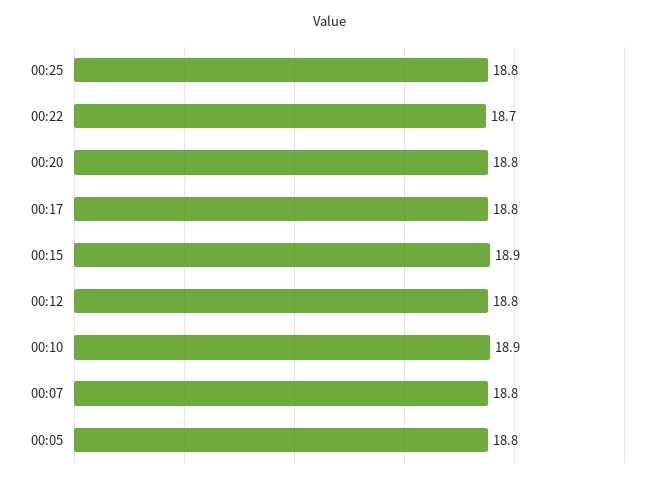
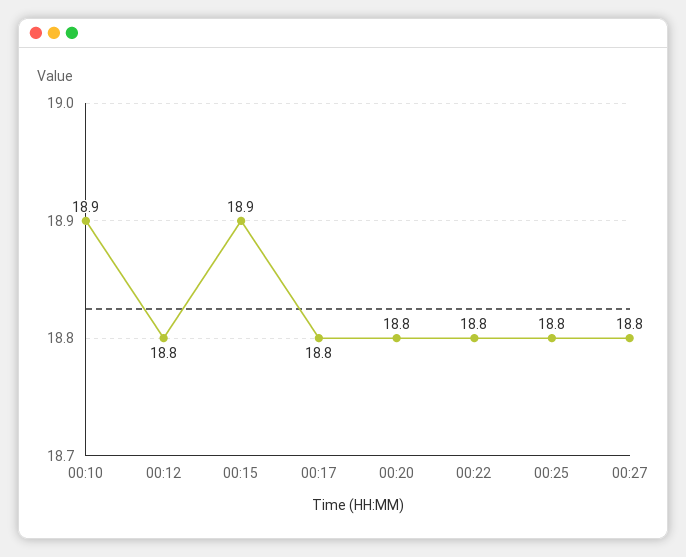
00:22: 18.7 -> 18.8
00:07: 18.8 -> none
00:05: 18.8 -> none
00:27: none -> 18.8

